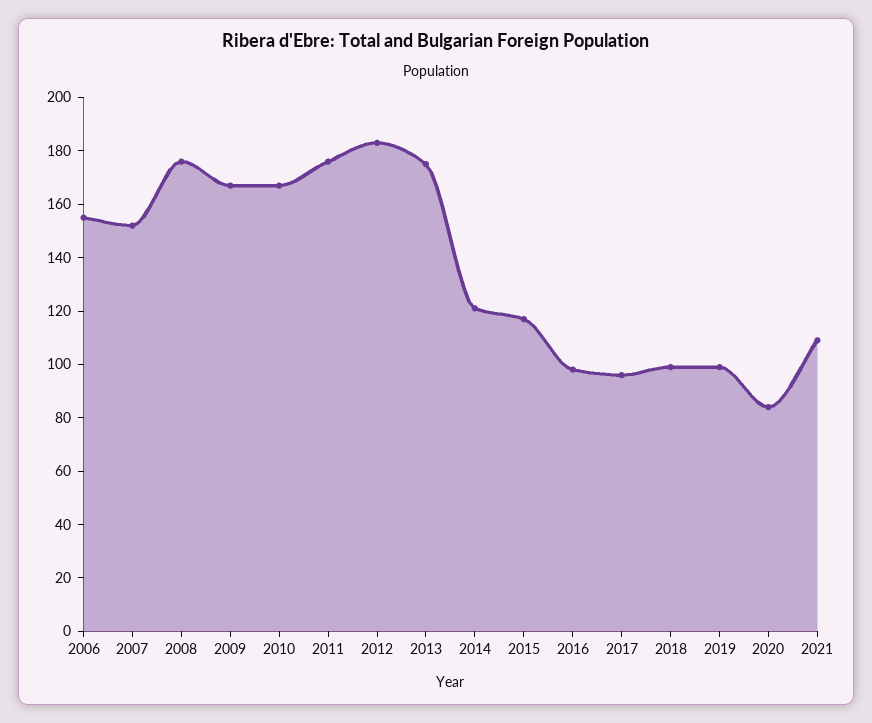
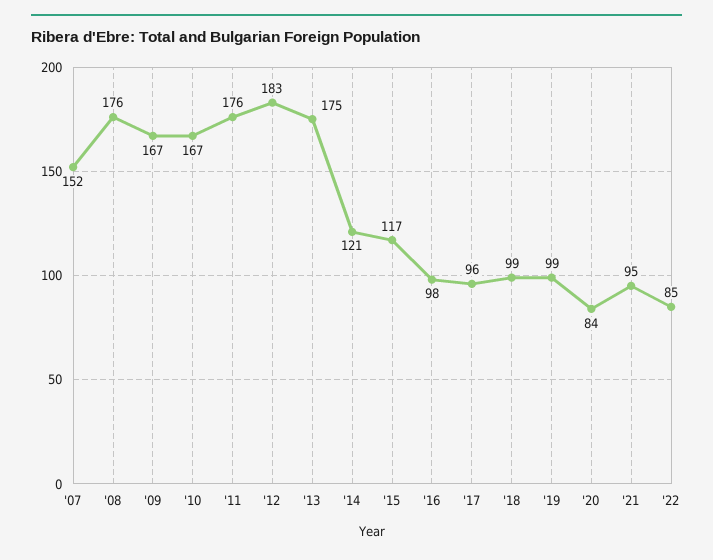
2006: 155 -> none
2021: 110 -> 95
'22: none -> 85

